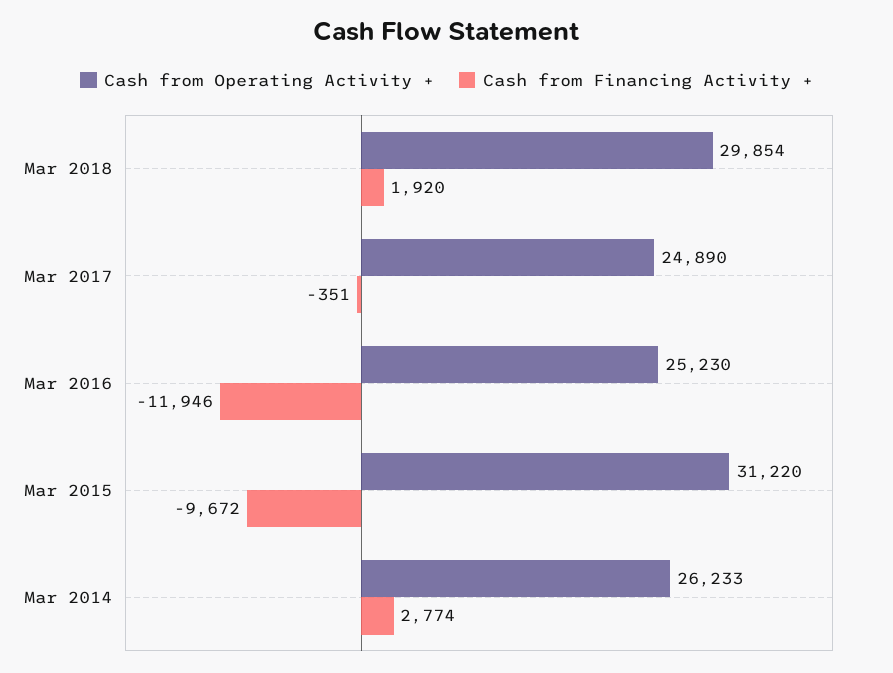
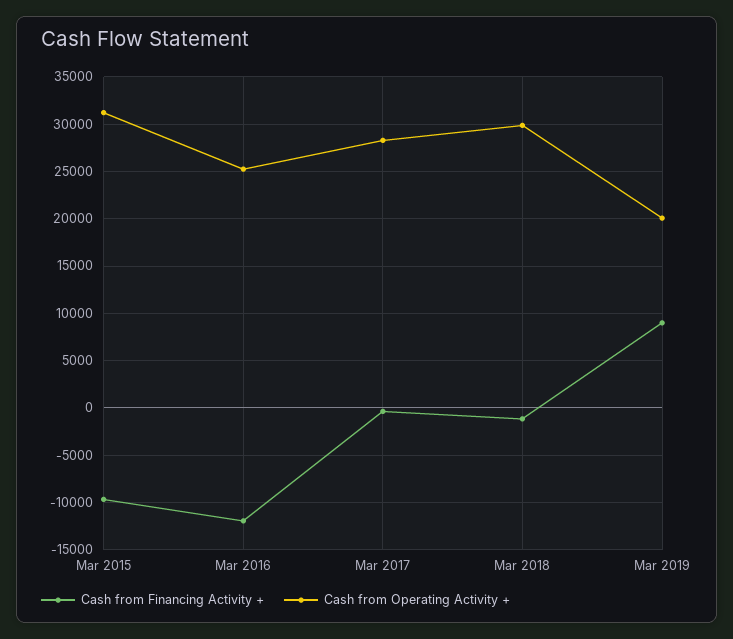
Cash from Financing Activity +, Mar 2018: 1920 -> -1000
Cash from Operating Activity +, Mar 2017: 24890 -> 28000
Cash from Operating Activity +, Mar 2014: 26233 -> none
Cash from Financing Activity +, Mar 2014: 2774 -> none
Cash from Financing Activity +, Mar 2019: none -> 9000
Cash from Operating Activity +, Mar 2019: none -> 20000

